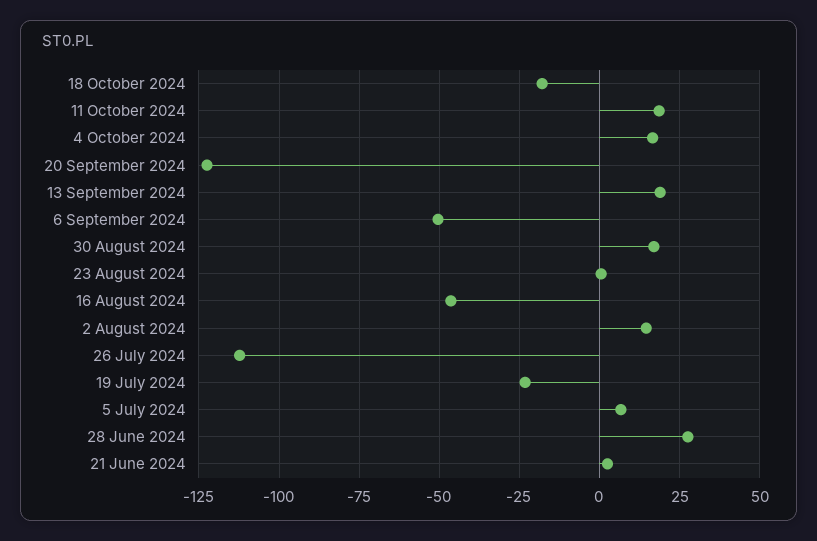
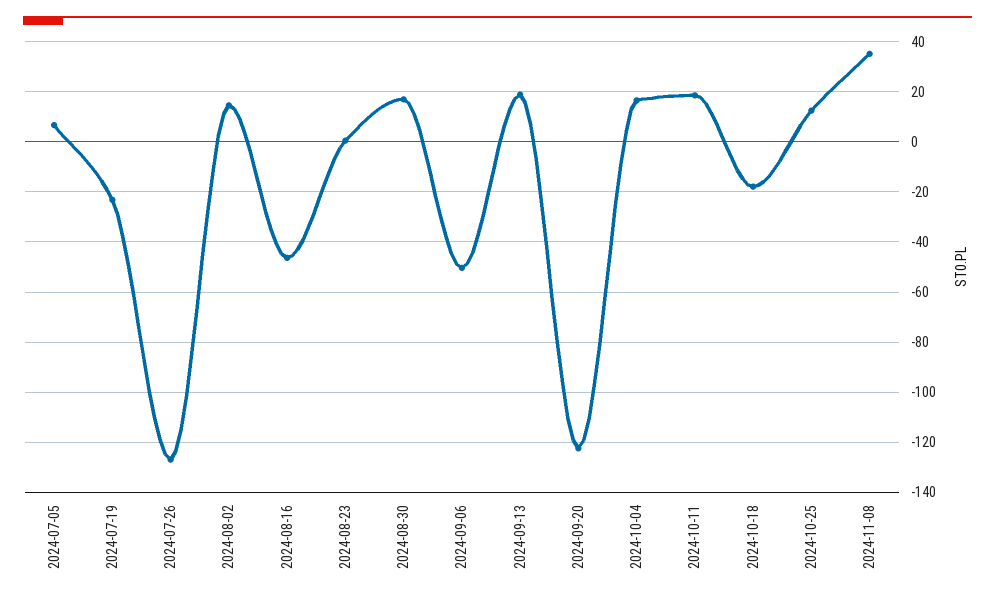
26 July 2024: -112.5 -> -127.5
28 June 2024: 27.5 -> none
21 June 2024: 2.5 -> none
2024-10-25: none -> 12.5
2024-11-08: none -> 35

